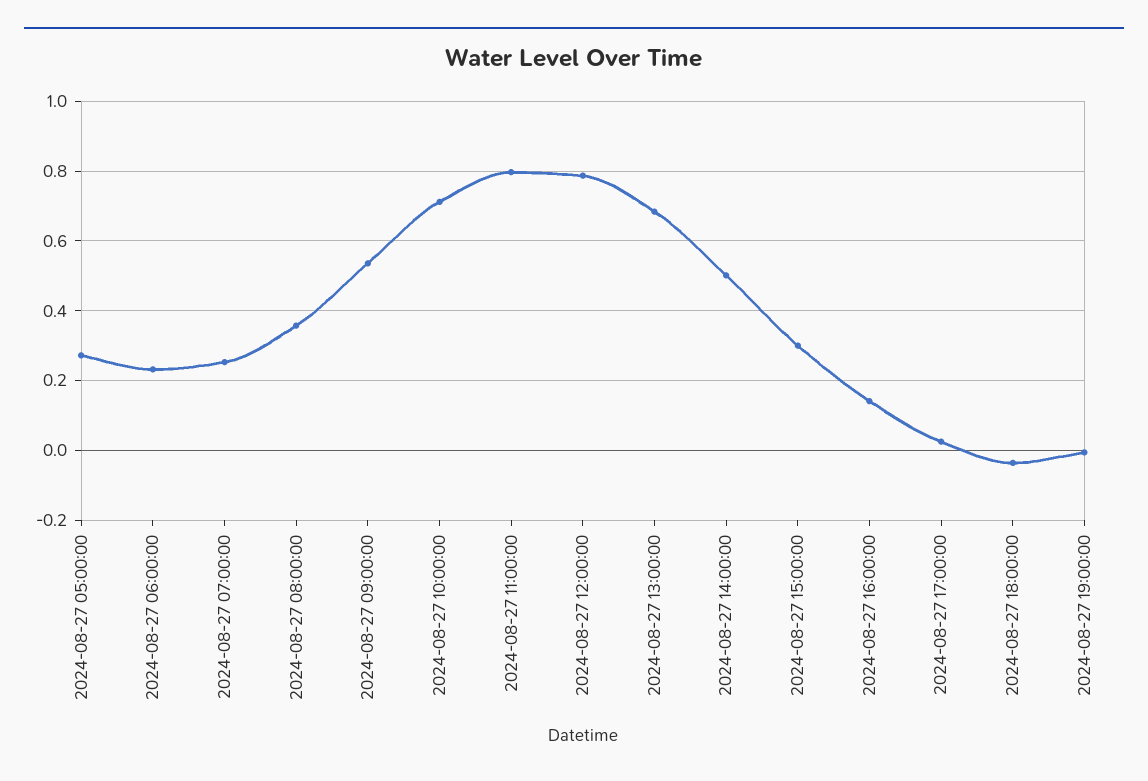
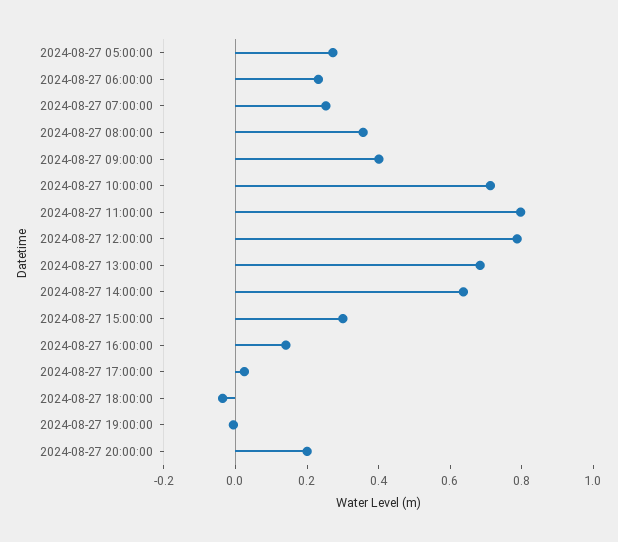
2024-08-27 09:00:00: 0.54 -> 0.4
2024-08-27 14:00:00: 0.5 -> 0.65
2024-08-27 20:00:00: none -> 0.2

